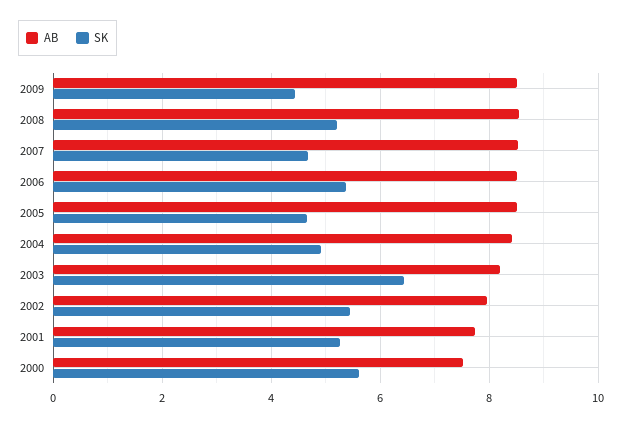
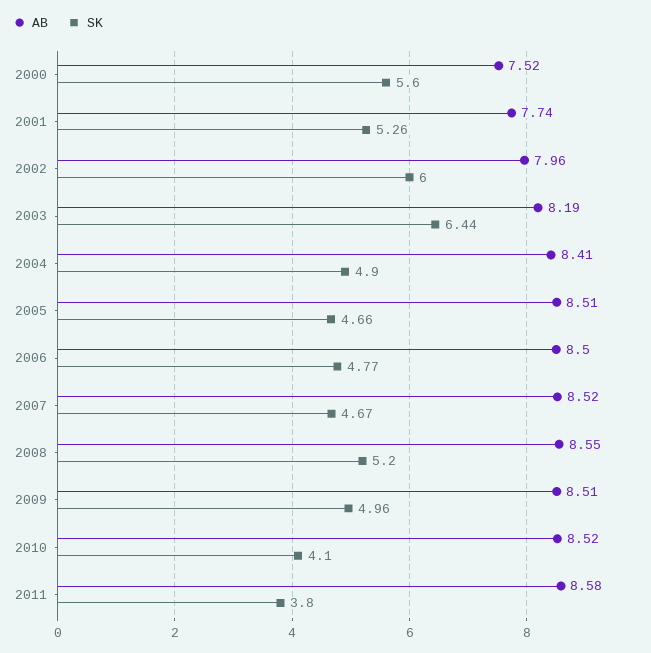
SK, 2009: 4.4 -> 4.96
SK, 2006: 5.4 -> 4.77
SK, 2002: 5.4 -> 6
AB, 2010: none -> 8.52
SK, 2010: none -> 4.1
AB, 2011: none -> 8.58
SK, 2011: none -> 3.8

